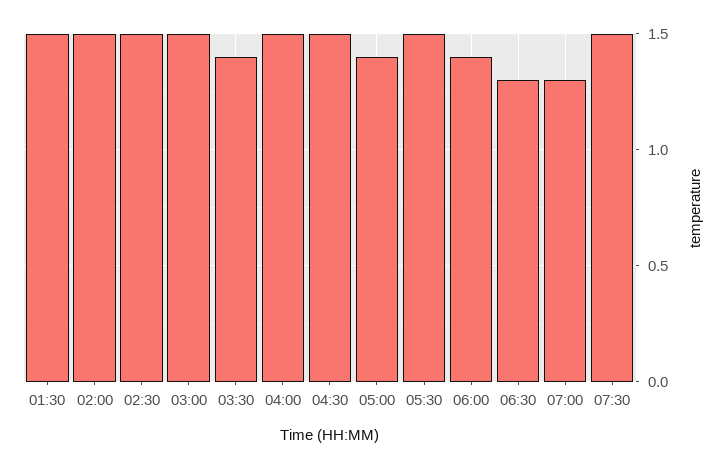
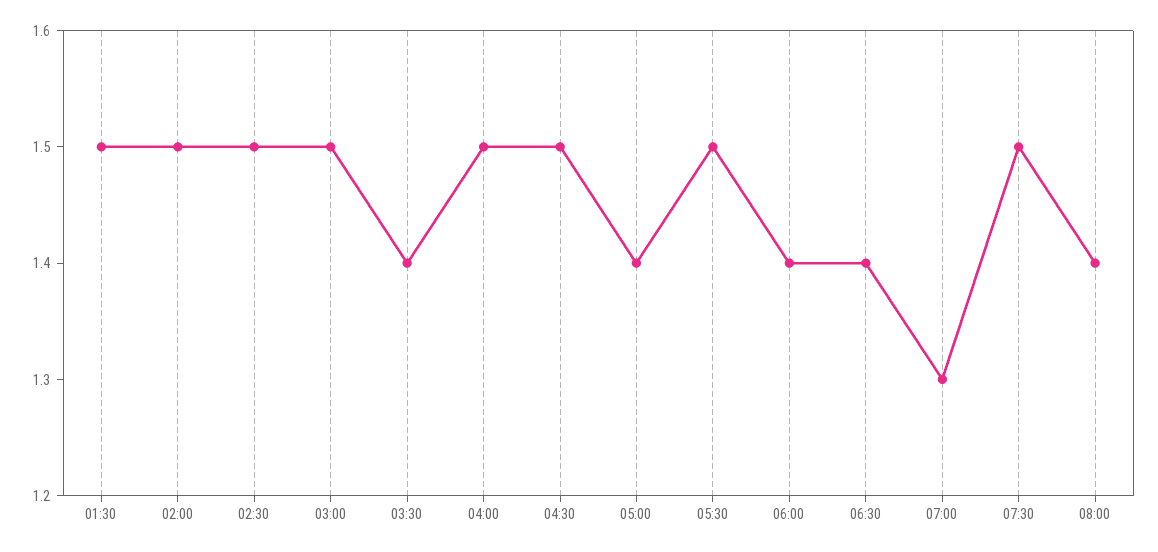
06:30: 1.3 -> 1.4
08:00: none -> 1.4

